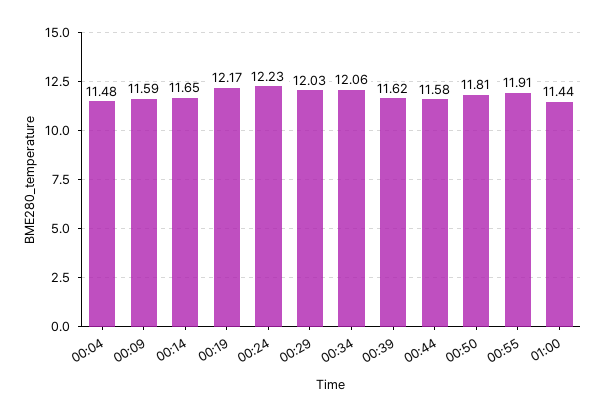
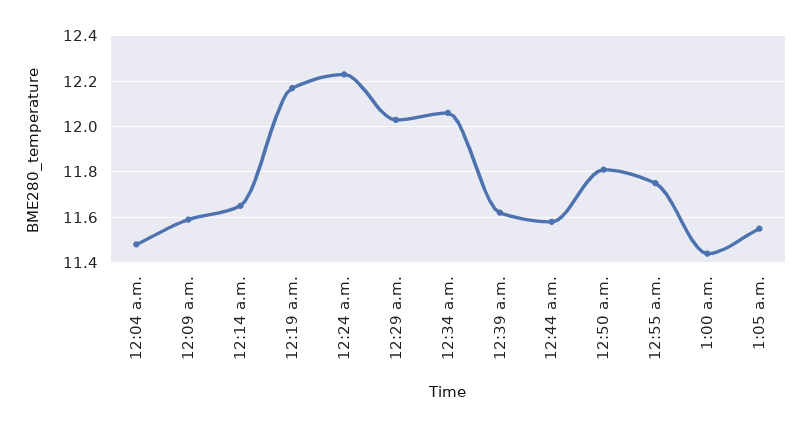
00:55: 11.91 -> 11.75
1:05 a.m.: none -> 11.55

